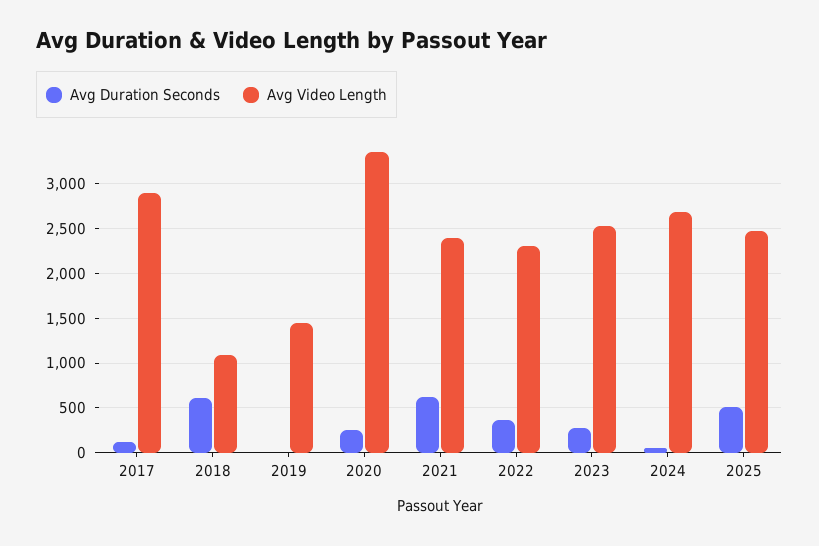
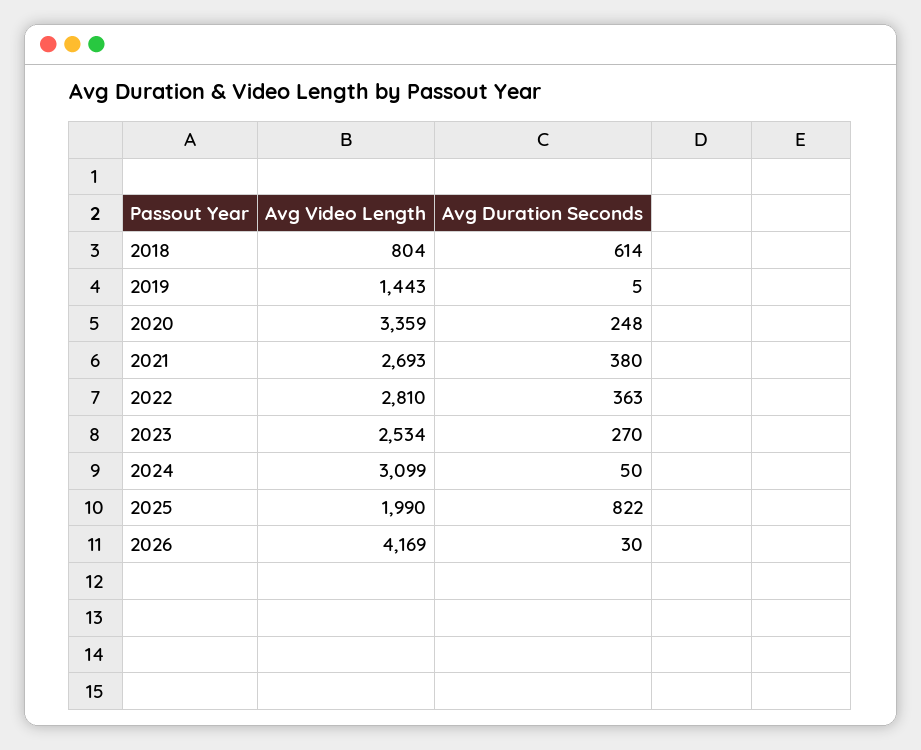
Avg Duration Seconds, 2017: 100 -> none
Avg Video Length, 2017: 2900 -> none
Avg Video Length, 2018: 1100 -> 804
Avg Duration Seconds, 2021: 600 -> 380
Avg Video Length, 2021: 2400 -> 2693
Avg Video Length, 2022: 2300 -> 2810
Avg Video Length, 2024: 2700 -> 3099
Avg Duration Seconds, 2025: 500 -> 822
Avg Video Length, 2025: 2500 -> 1990
Avg Video Length, 2026: none -> 4169
Avg Duration Seconds, 2026: none -> 30

